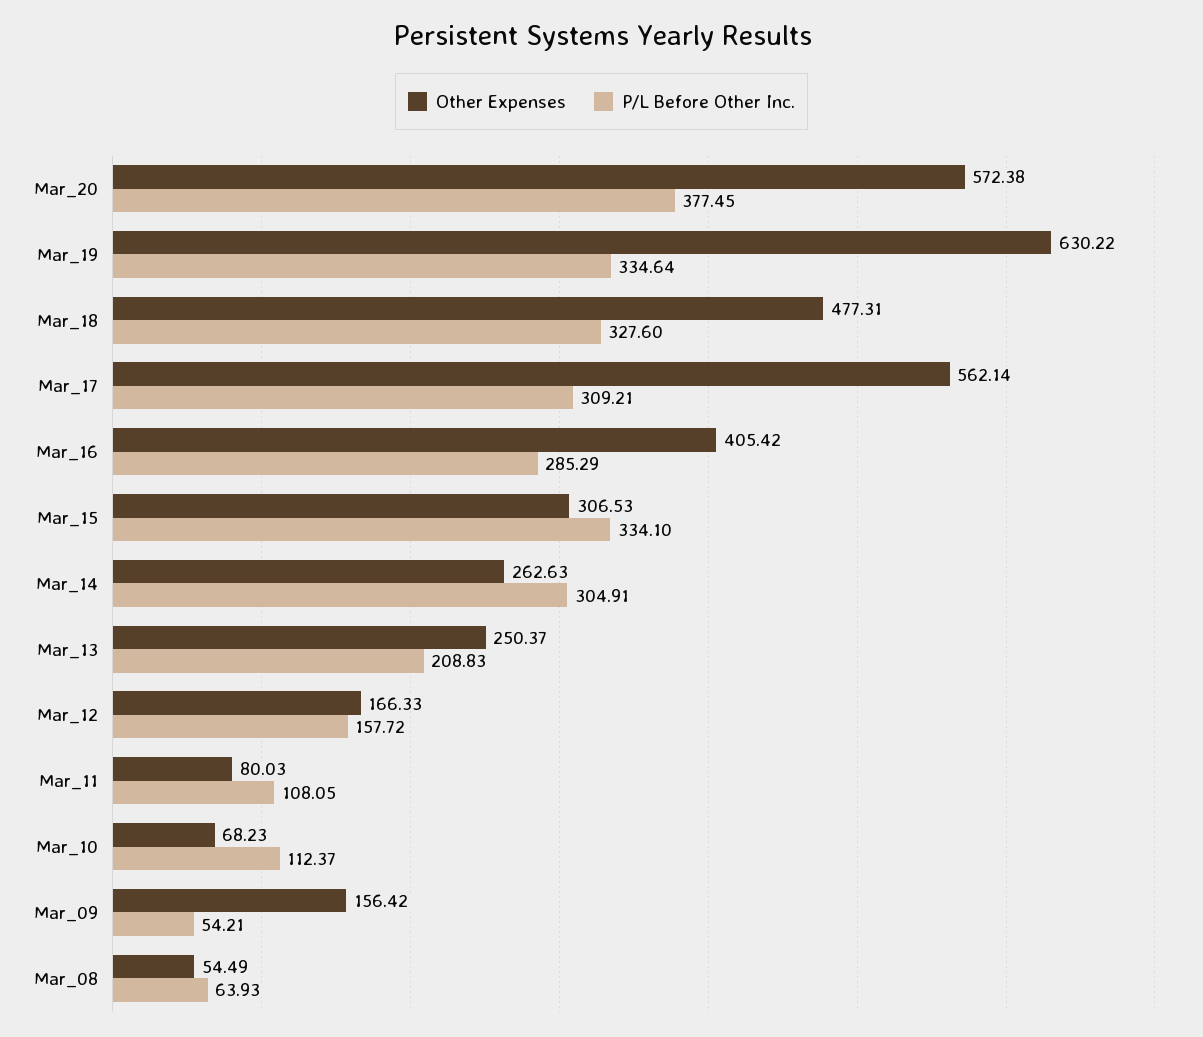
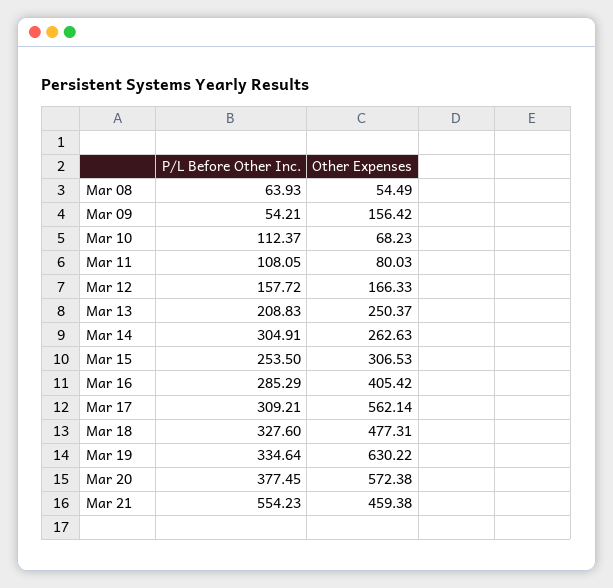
P/L Before Other Inc., Mar_15: 334.1 -> 253.5
P/L Before Other Inc., Mar 21: none -> 554.23
Other Expenses, Mar 21: none -> 459.38

